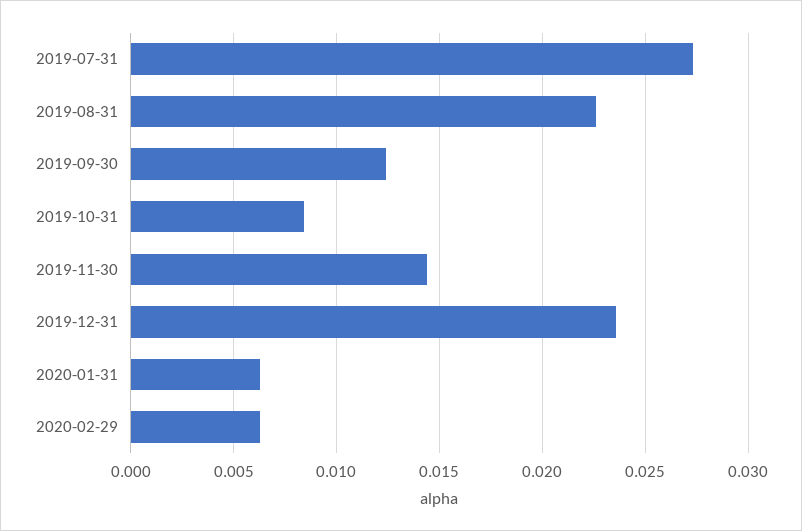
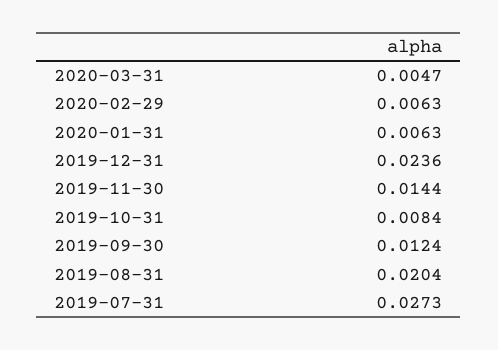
2019-08-31: 0.0225 -> 0.0204
2020-03-31: none -> 0.0047

